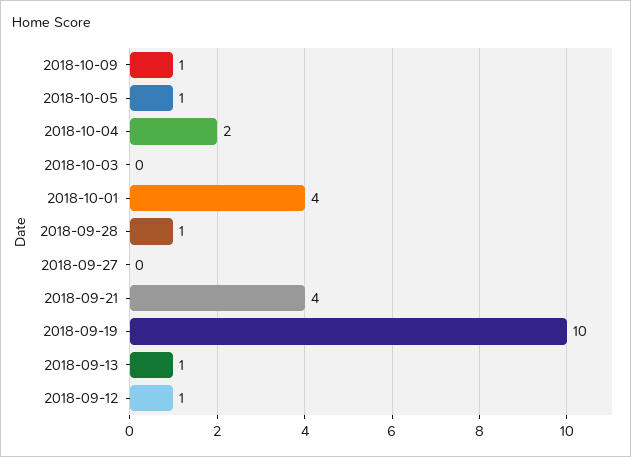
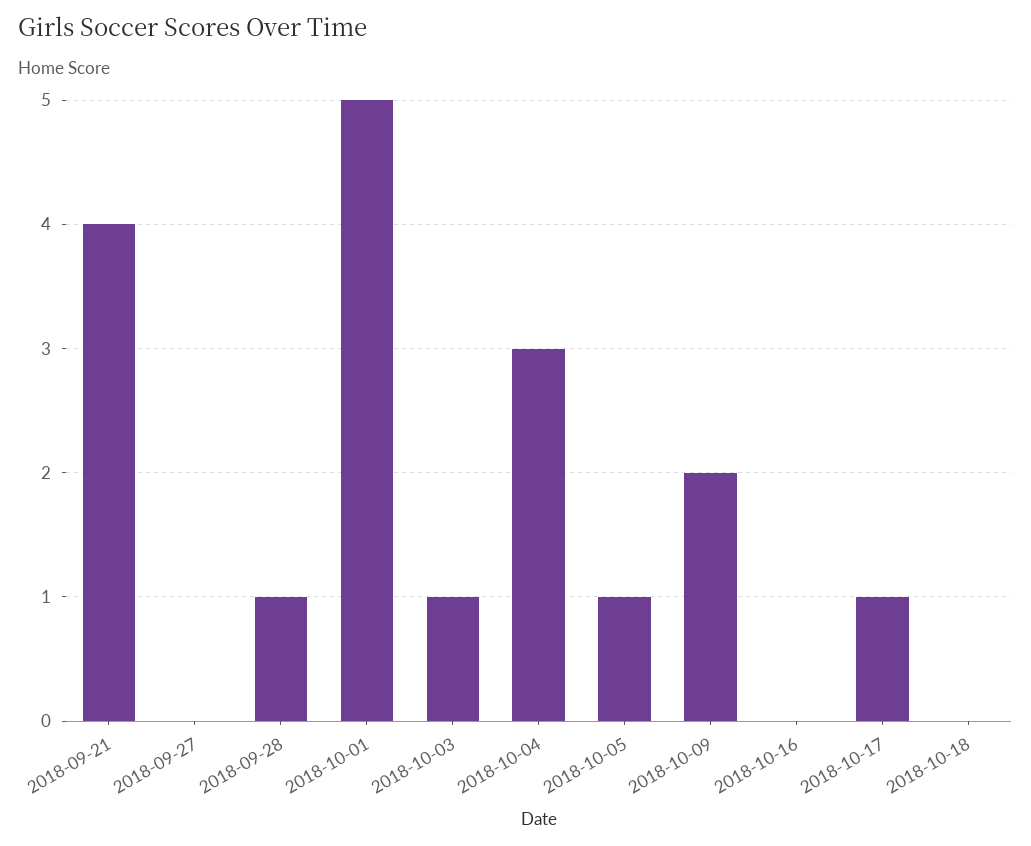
2018-10-09: 1 -> 2
2018-10-04: 2 -> 3
2018-10-03: 0 -> 1
2018-10-01: 4 -> 5
2018-09-19: 10 -> none
2018-09-13: 1 -> none
2018-09-12: 1 -> none
2018-10-16: none -> 0
2018-10-17: none -> 1
2018-10-18: none -> 0

